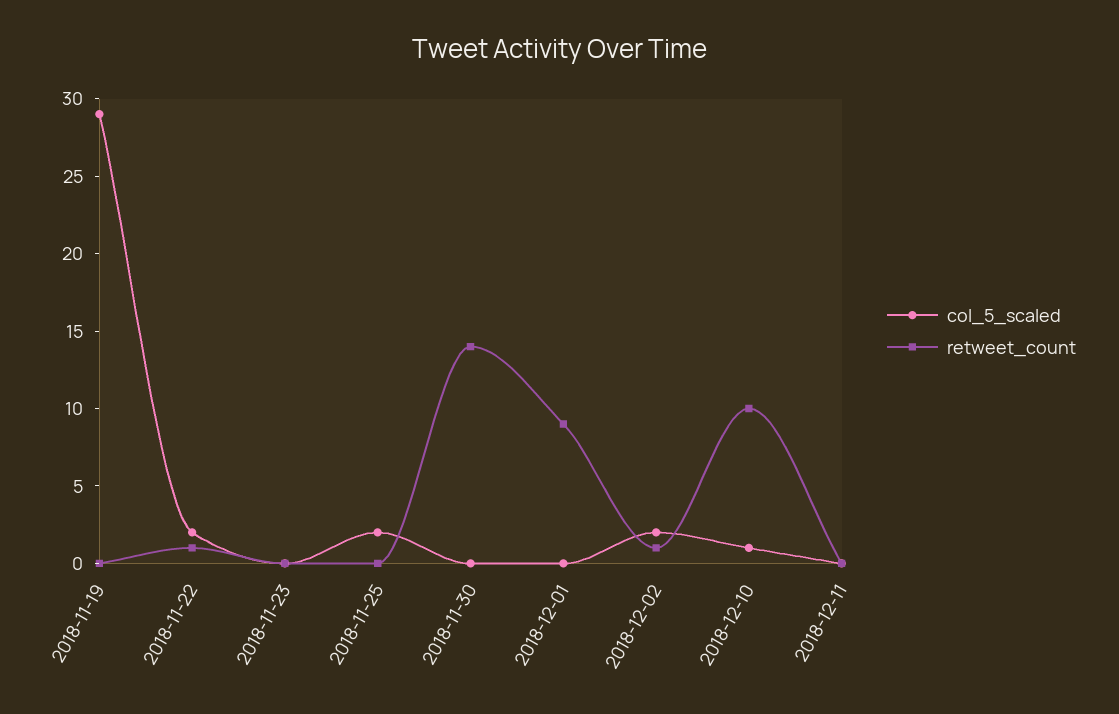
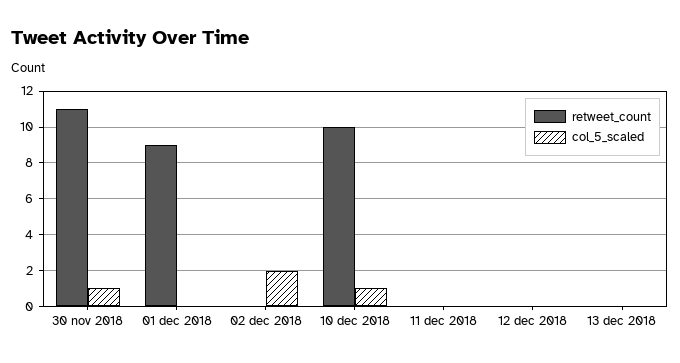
col_5_scaled, 2018-11-19: 29 -> none
retweet_count, 2018-11-19: 0 -> none
col_5_scaled, 2018-11-22: 2 -> none
retweet_count, 2018-11-22: 1 -> none
col_5_scaled, 2018-11-23: 0 -> none
retweet_count, 2018-11-23: 0 -> none
col_5_scaled, 2018-11-25: 2 -> none
retweet_count, 2018-11-25: 0 -> none
col_5_scaled, 2018-11-30: 0 -> 1
retweet_count, 2018-11-30: 14 -> 11
retweet_count, 2018-12-02: 1 -> 0
retweet_count, 12 dec 2018: none -> 0
col_5_scaled, 12 dec 2018: none -> 0
retweet_count, 13 dec 2018: none -> 0
col_5_scaled, 13 dec 2018: none -> 0

